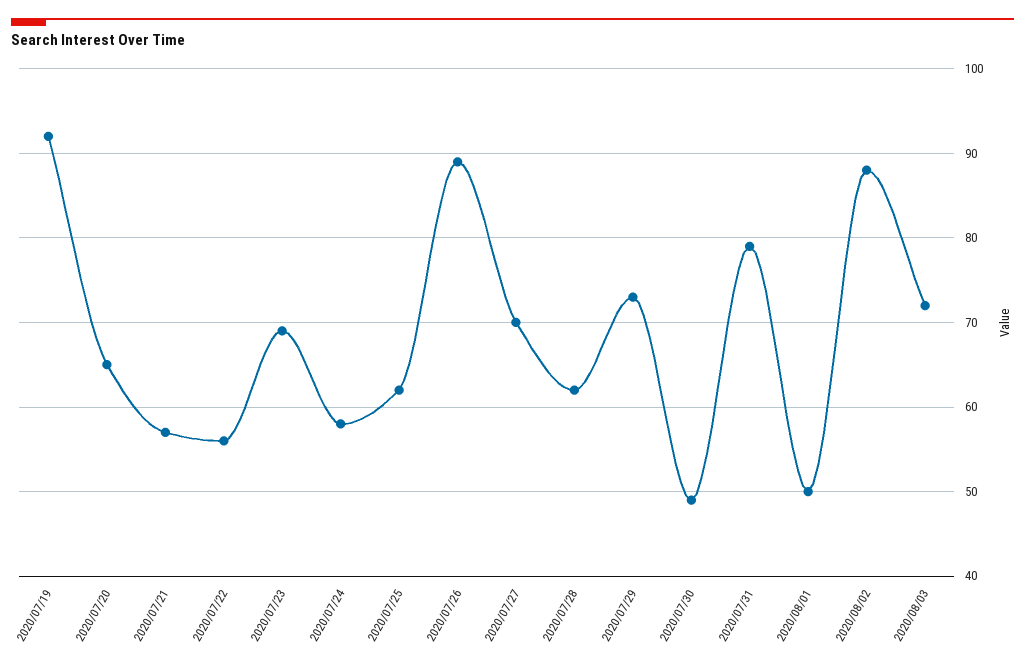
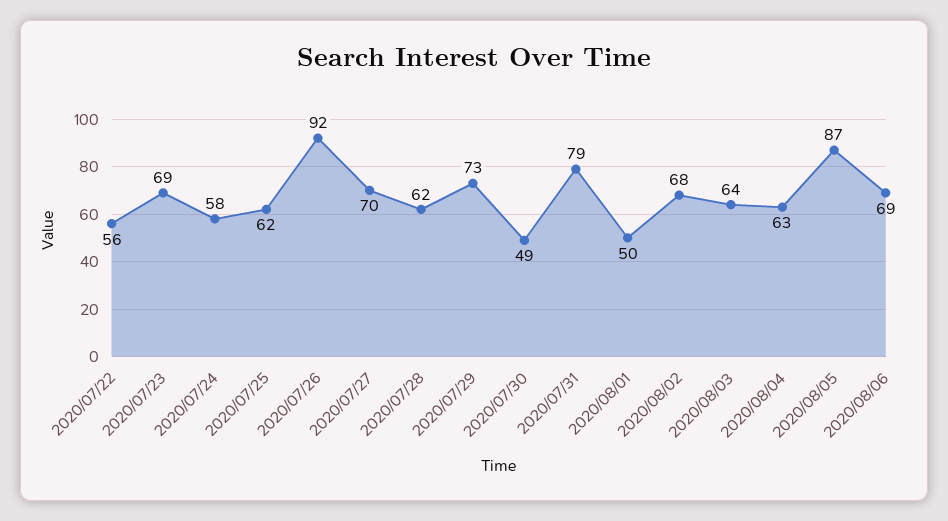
2020/07/19: 92 -> none
2020/07/20: 65 -> none
2020/07/21: 57 -> none
2020/07/26: 89 -> 92
2020/08/02: 88 -> 68
2020/08/03: 72 -> 64
2020/08/04: none -> 63
2020/08/05: none -> 87
2020/08/06: none -> 69

